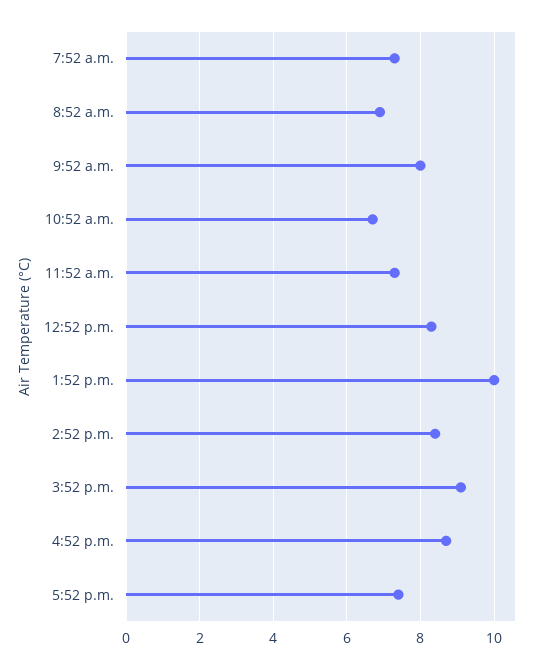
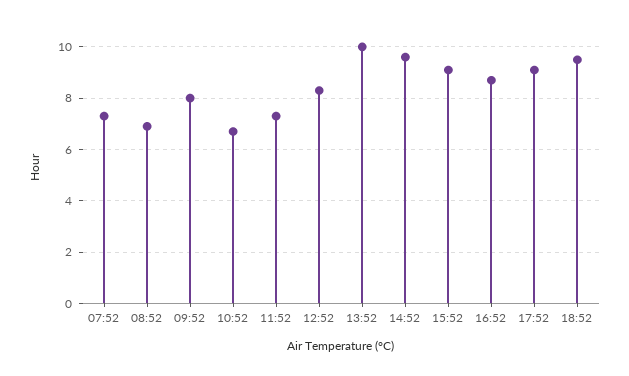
2:52 p.m.: 8.5 -> 9.5
5:52 p.m.: 7.5 -> 9
18:52: none -> 9.5

